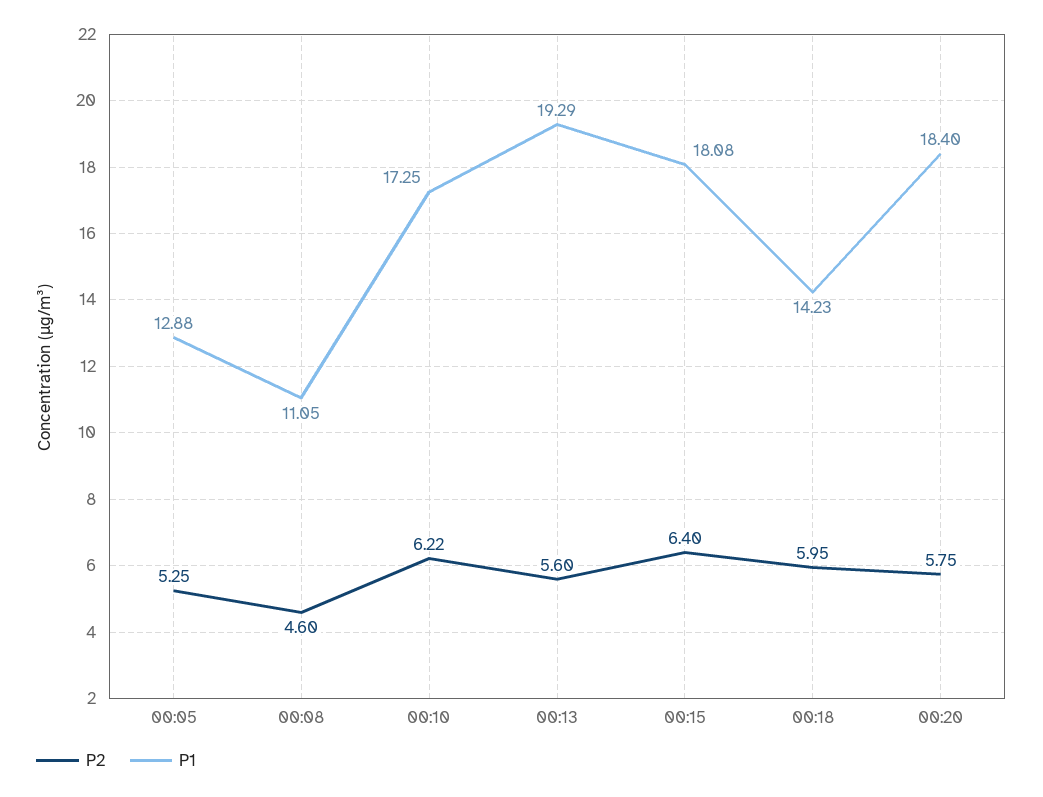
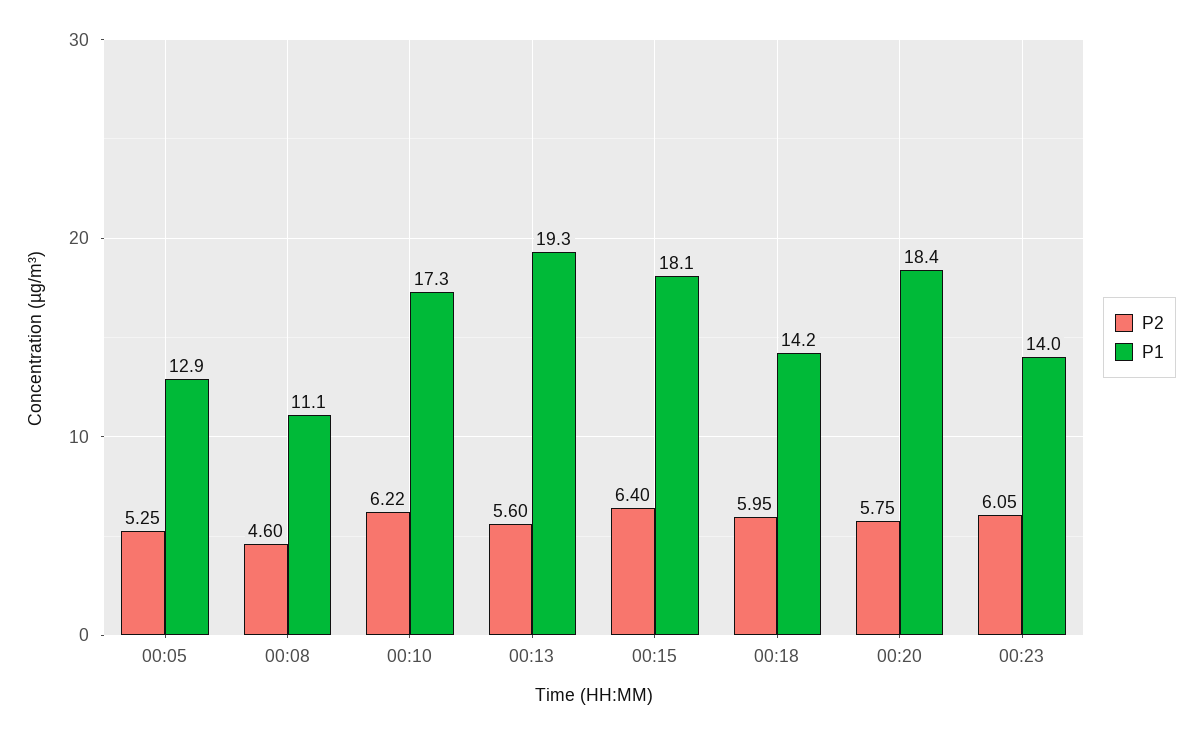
P2, 00:23: none -> 6.05
P1, 00:23: none -> 14

